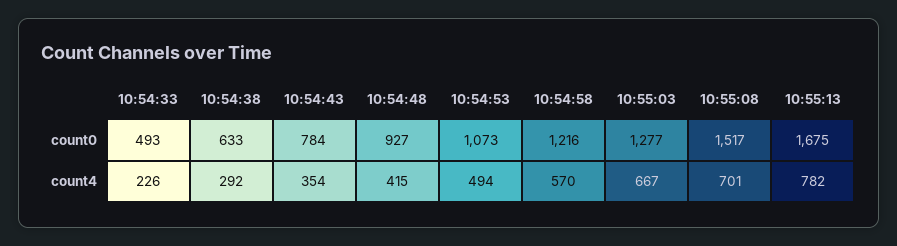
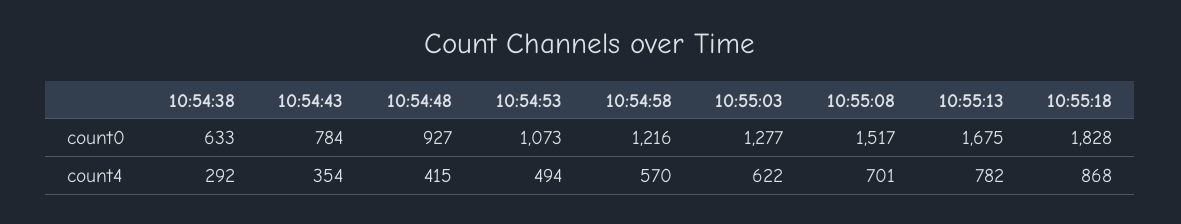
10:54:33, count0: 493 -> none
10:54:33, count4: 226 -> none
10:55:03, count4: 667 -> 622
10:55:18, count0: none -> 1828
10:55:18, count4: none -> 868

